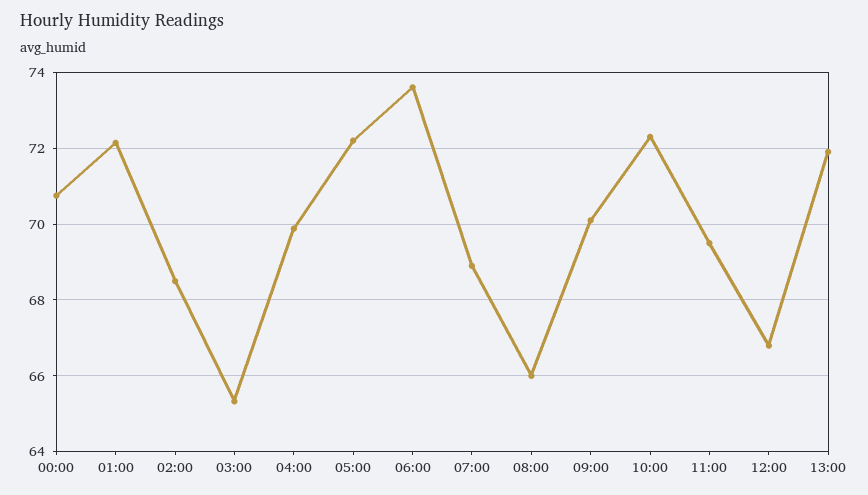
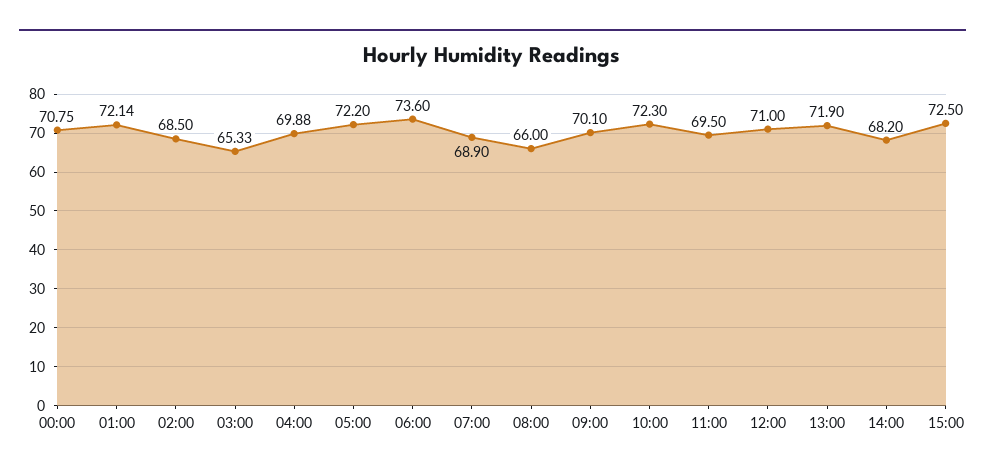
12:00: 66.8 -> 71
14:00: none -> 68.2
15:00: none -> 72.5

